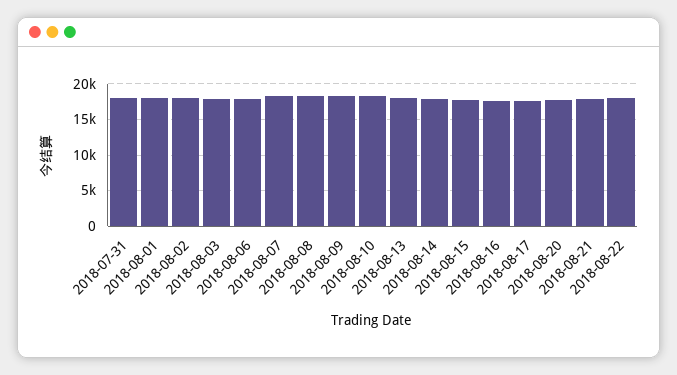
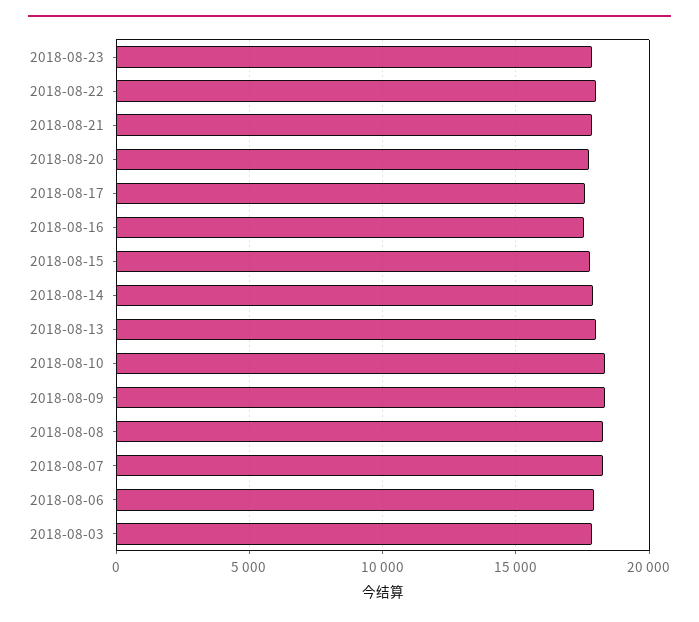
2018-07-31: 18000 -> none
2018-08-01: 18000 -> none
2018-08-02: 18000 -> none
2018-08-23: none -> 18000

